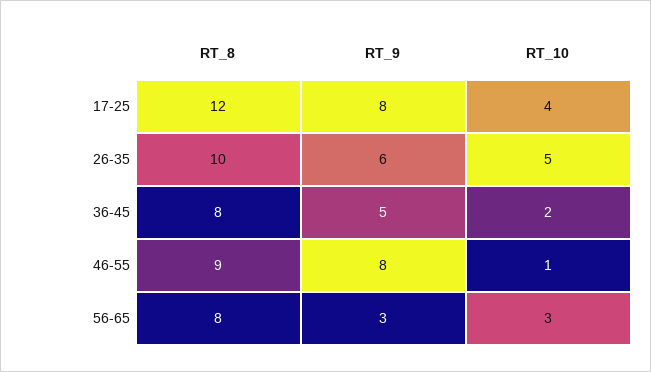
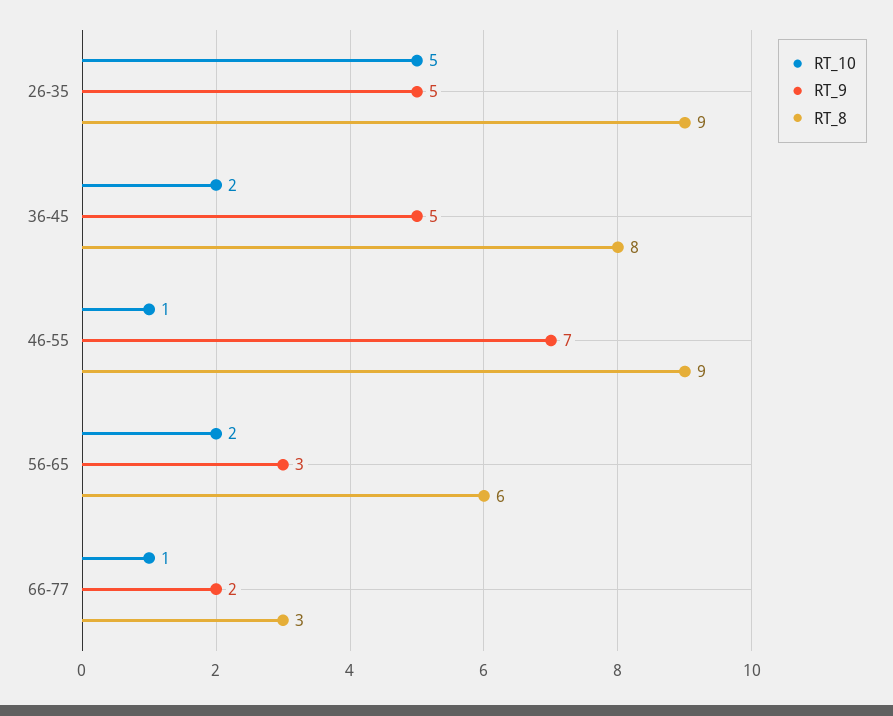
RT_8, 17-25: 12 -> none
RT_9, 17-25: 8 -> none
RT_10, 17-25: 4 -> none
RT_8, 26-35: 10 -> 9
RT_9, 26-35: 6 -> 5
RT_9, 46-55: 8 -> 7
RT_8, 56-65: 8 -> 6
RT_10, 56-65: 3 -> 2
RT_10, 66-77: none -> 1
RT_9, 66-77: none -> 2
RT_8, 66-77: none -> 3

